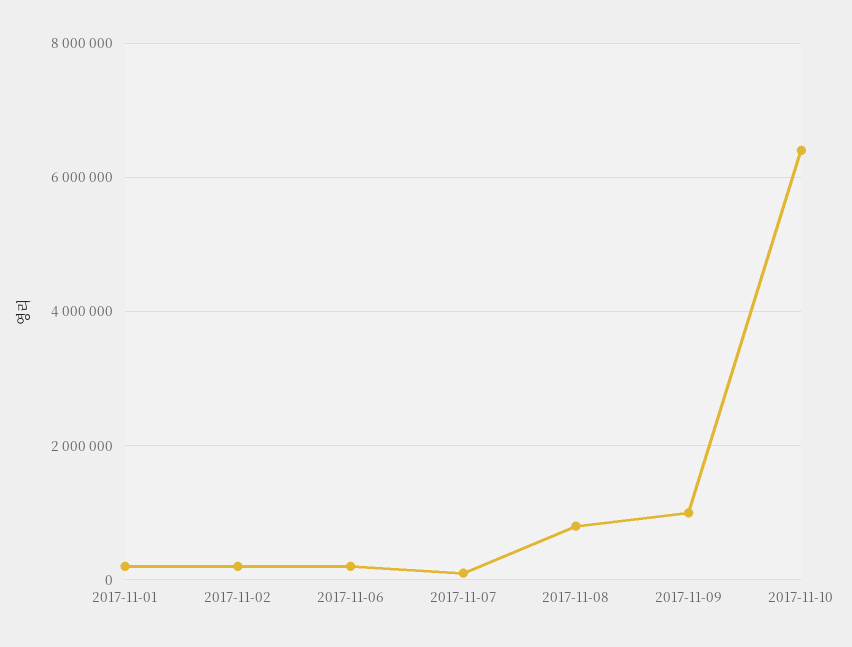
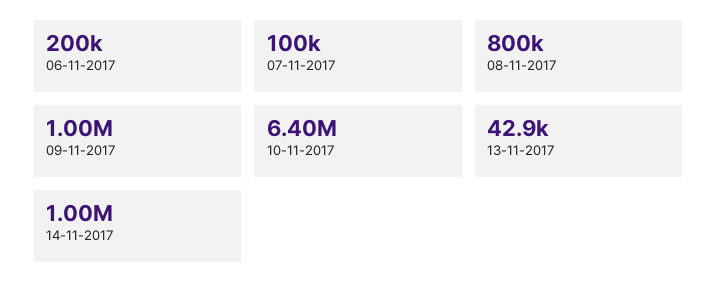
2017-11-01: 200000 -> none
2017-11-02: 200000 -> none
13-11-2017: none -> 42900
14-11-2017: none -> 1000000

